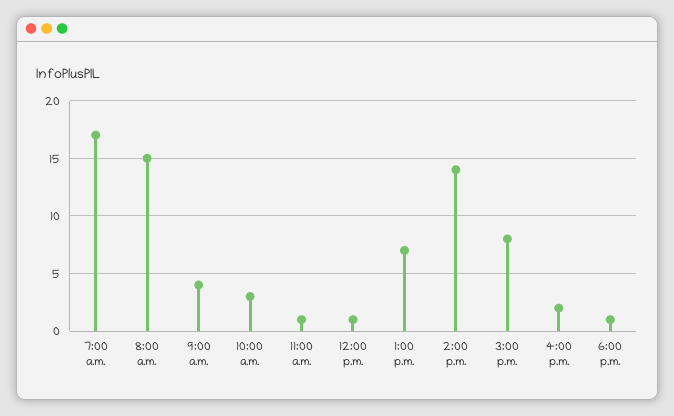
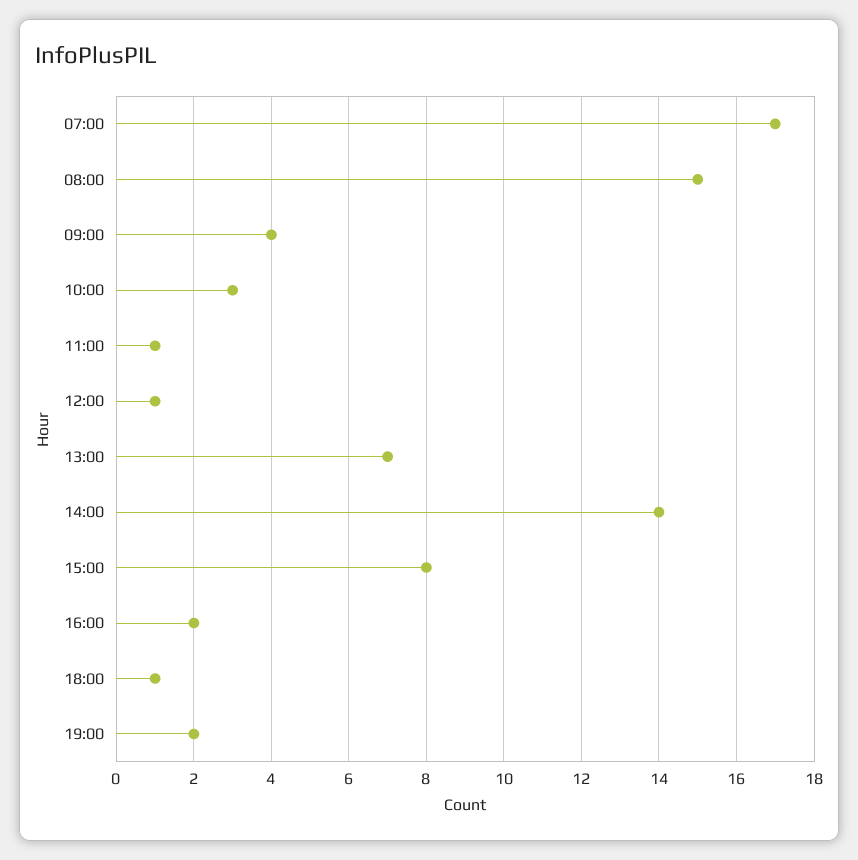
19:00: none -> 2

